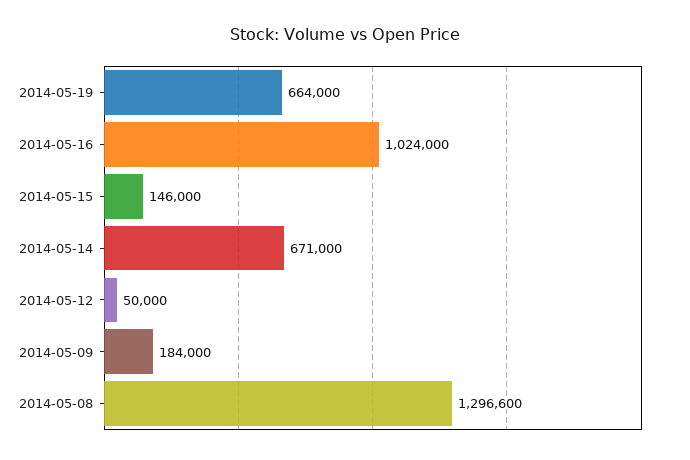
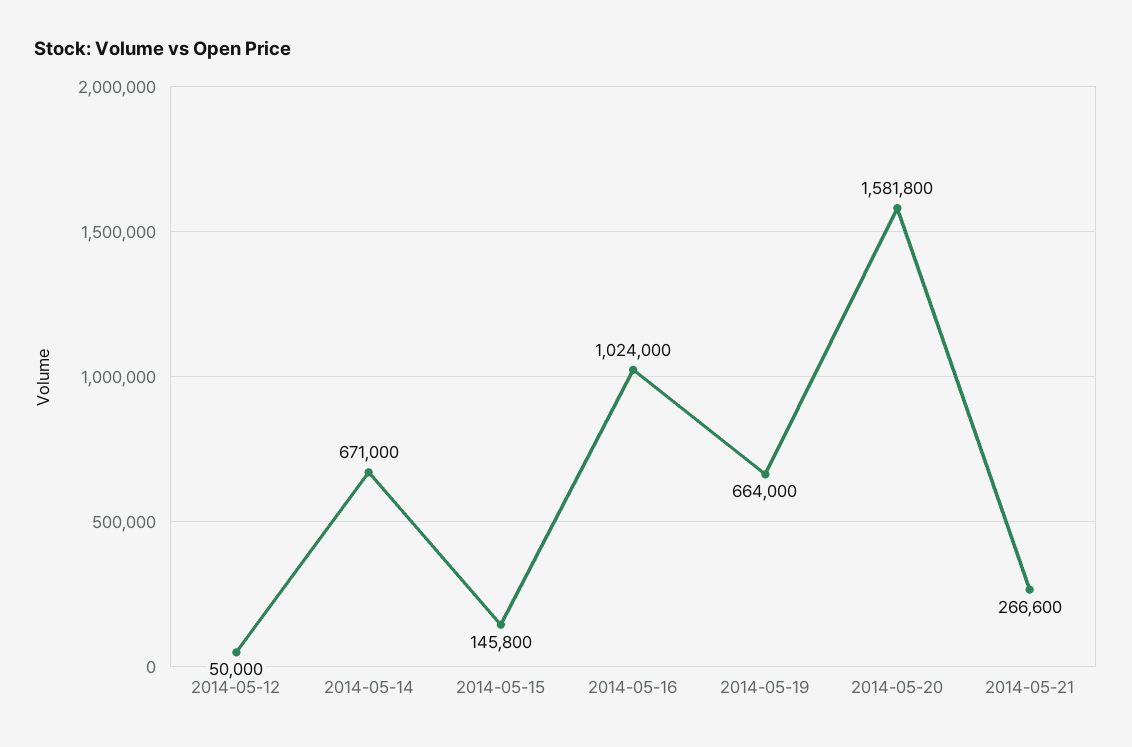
2014-05-15: 146000 -> 145800
2014-05-09: 184000 -> none
2014-05-08: 1296600 -> none
2014-05-20: none -> 1581800
2014-05-21: none -> 266600

